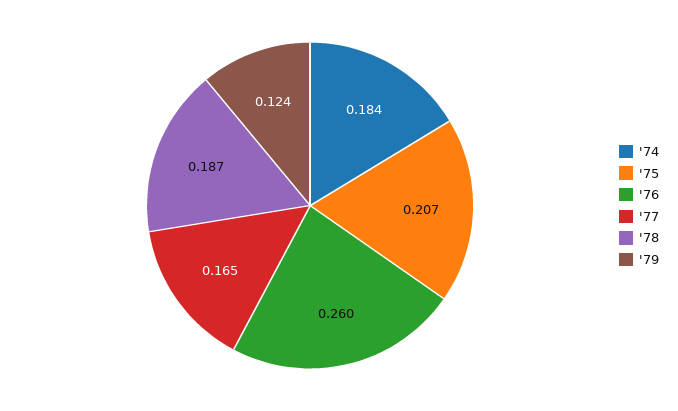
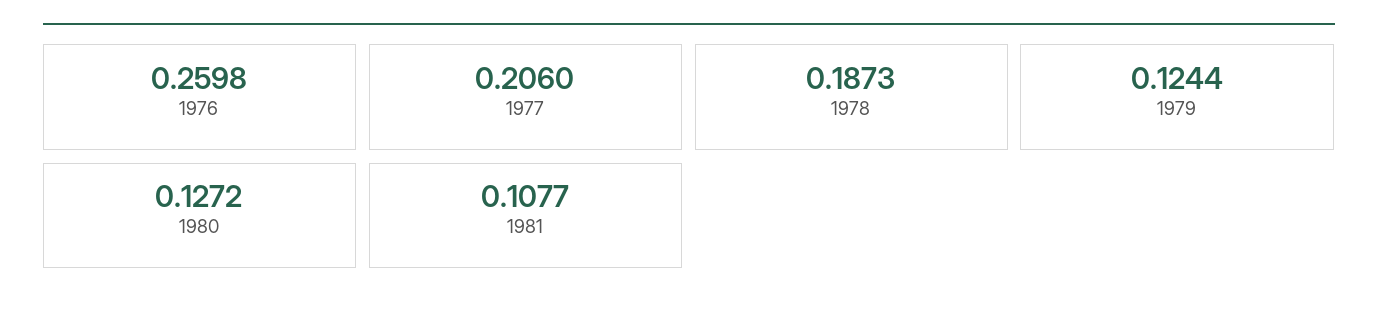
'74: 0.184 -> none
'75: 0.207 -> none
'77: 0.165 -> 0.206
1980: none -> 0.1272
1981: none -> 0.1077

